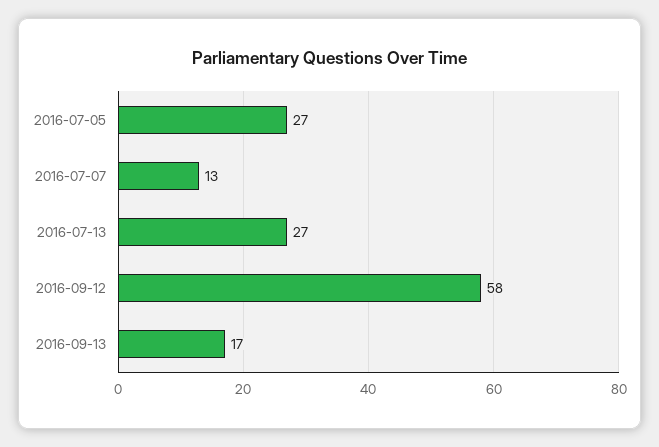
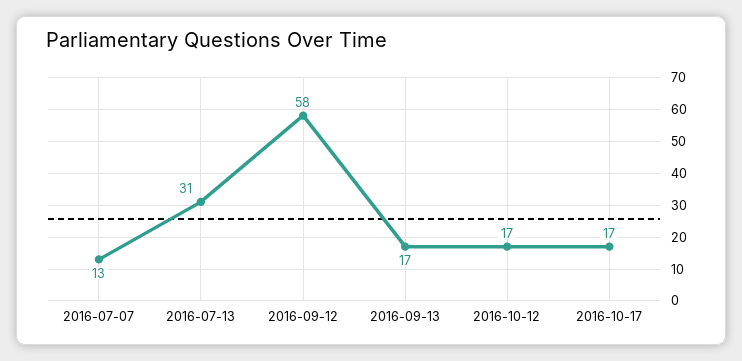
2016-07-05: 27 -> none
2016-07-13: 27 -> 31
2016-10-12: none -> 17
2016-10-17: none -> 17

